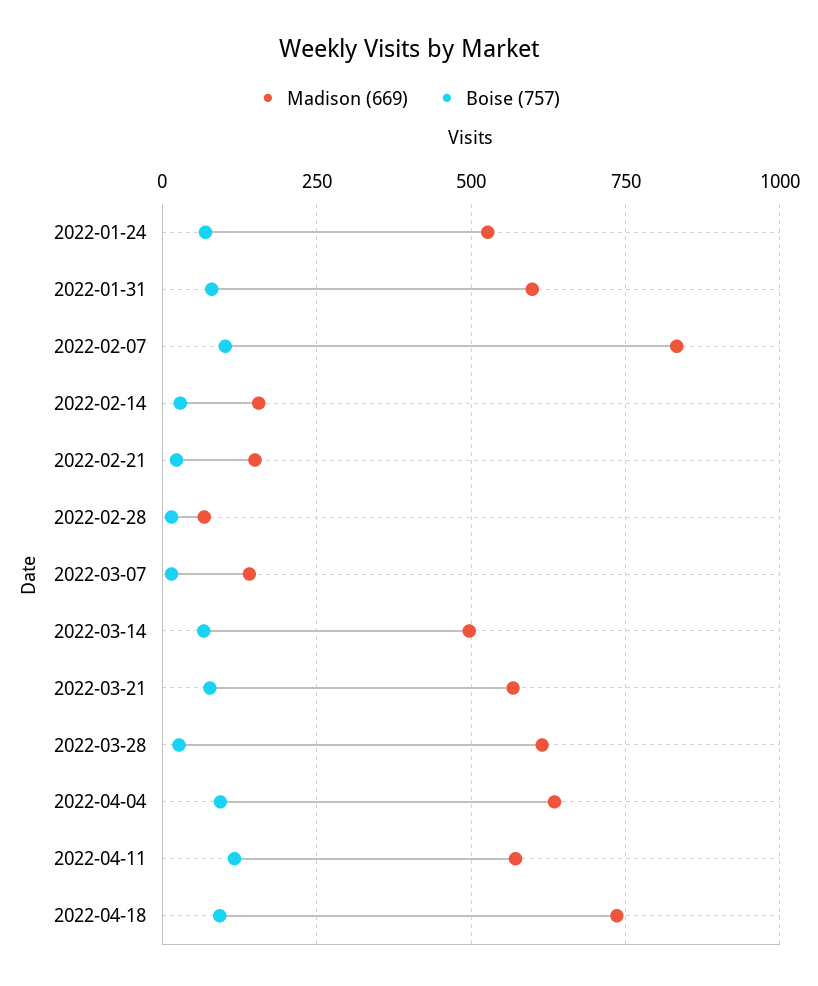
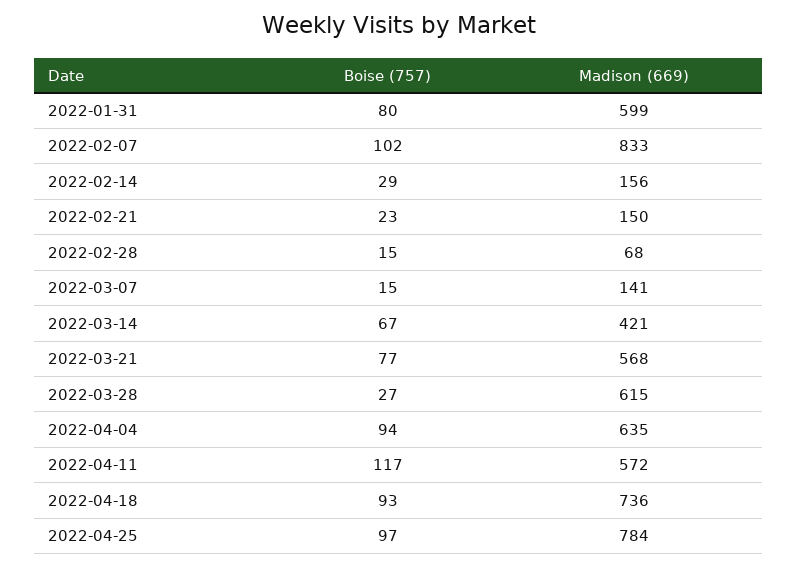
Madison (669), 2022-01-24: 525 -> none
Boise (757), 2022-01-24: 75 -> none
Madison (669), 2022-03-14: 500 -> 421
Boise (757), 2022-04-25: none -> 97
Madison (669), 2022-04-25: none -> 784

